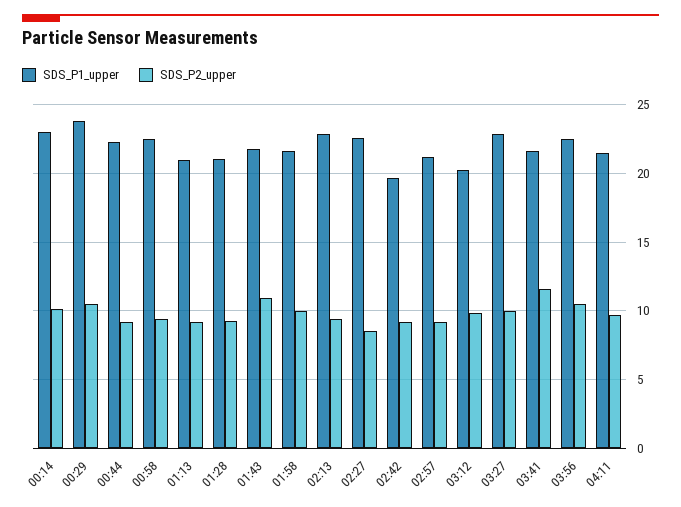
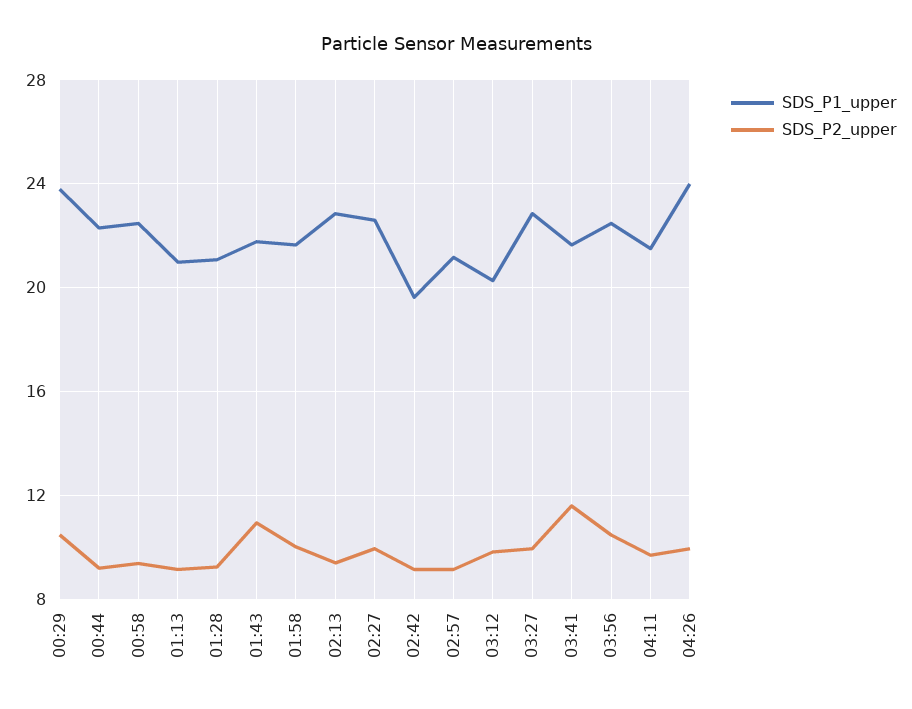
SDS_P1_upper, 00:14: 23 -> none
SDS_P2_upper, 00:14: 10 -> none
SDS_P2_upper, 02:27: 8.5 -> 10
SDS_P1_upper, 04:26: none -> 24
SDS_P2_upper, 04:26: none -> 10

